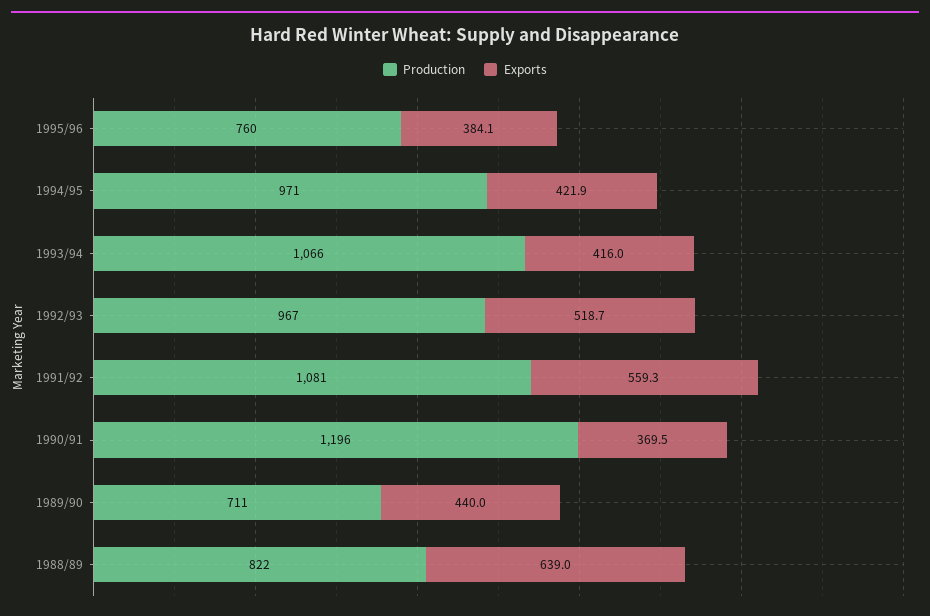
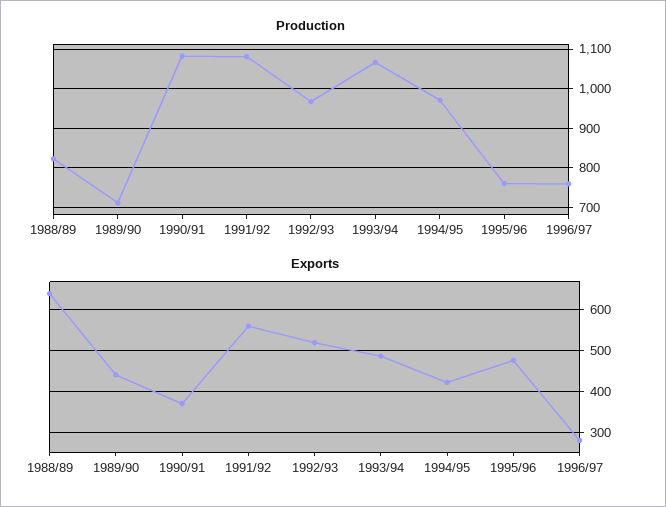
Exports, 1995/96: 384.1 -> 480
Exports, 1993/94: 416 -> 480
Production, 1990/91: 1196 -> 1080
Production, 1996/97: none -> 760
Exports, 1996/97: none -> 280

